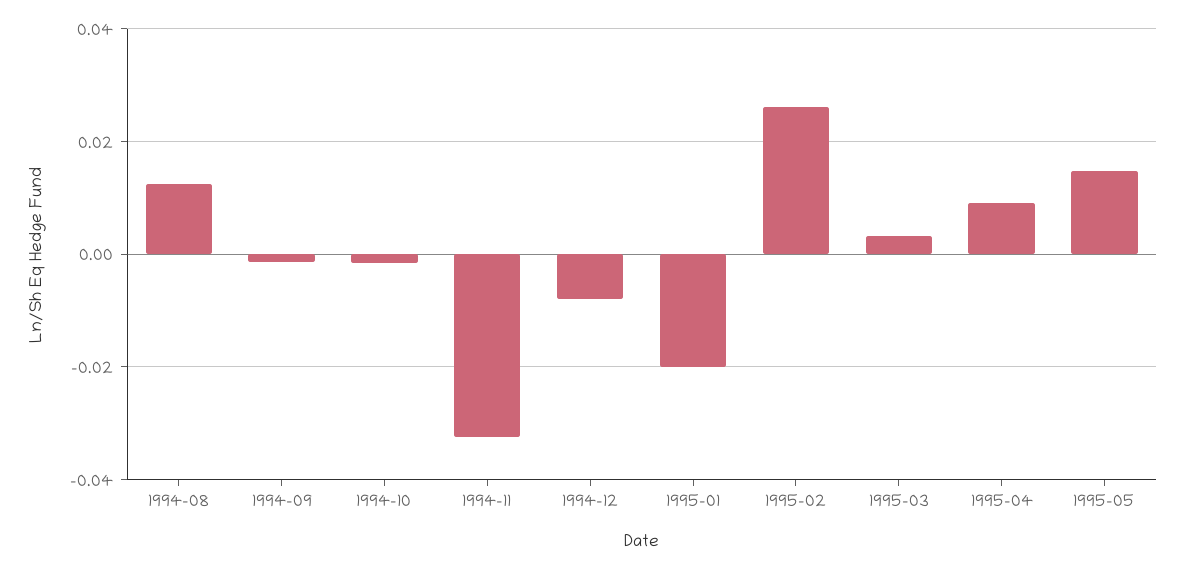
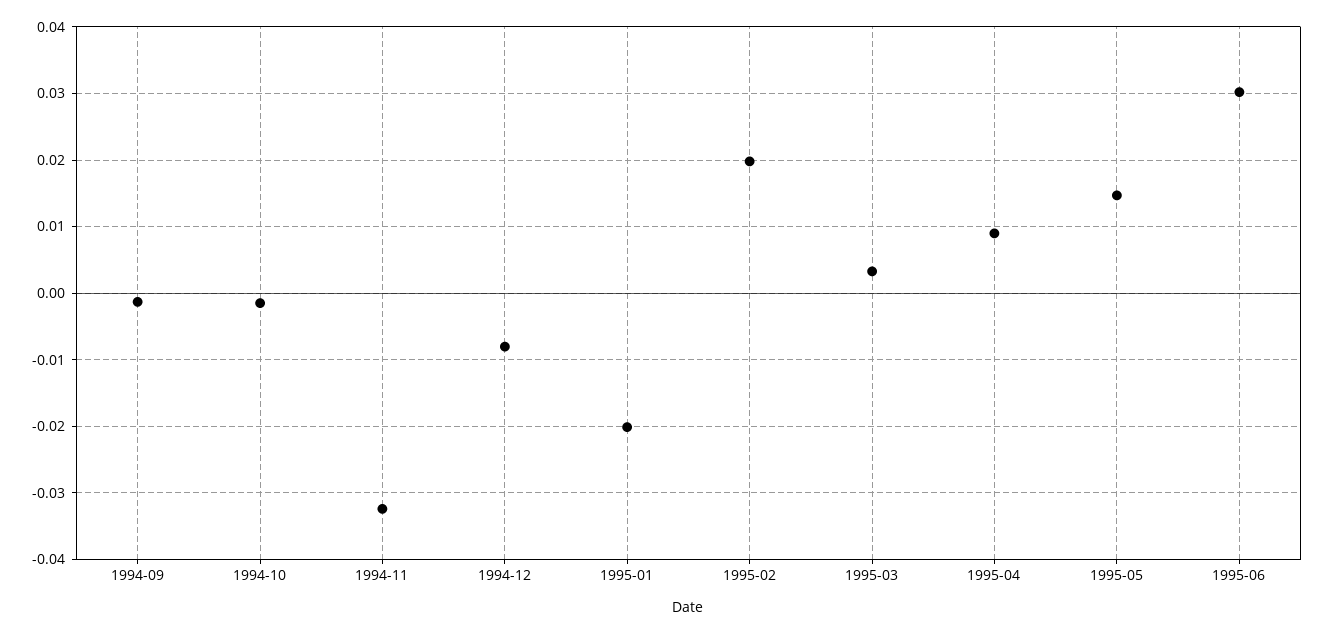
1994-08: 0.012 -> none
1995-02: 0.026 -> 0.02
1995-06: none -> 0.03

